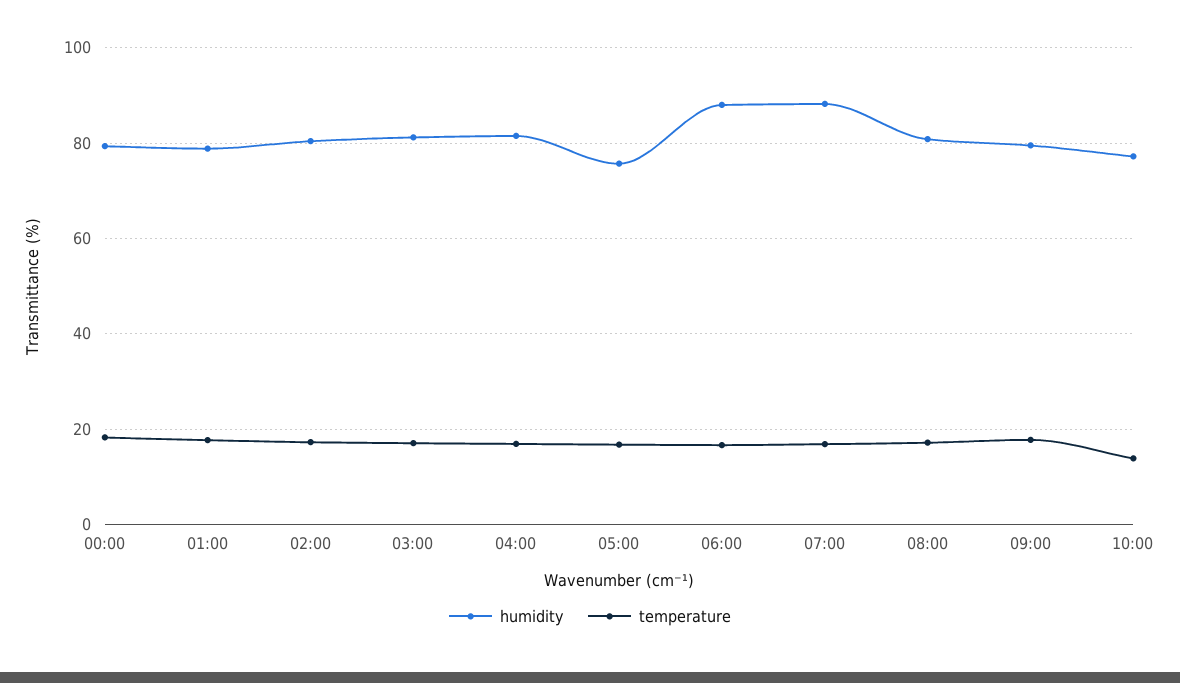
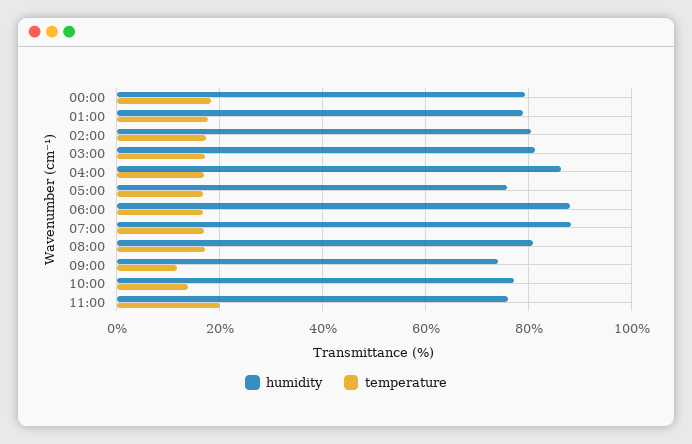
humidity, 04:00: 82 -> 86
humidity, 09:00: 80 -> 74
temperature, 09:00: 18 -> 12
humidity, 11:00: none -> 76
temperature, 11:00: none -> 20

